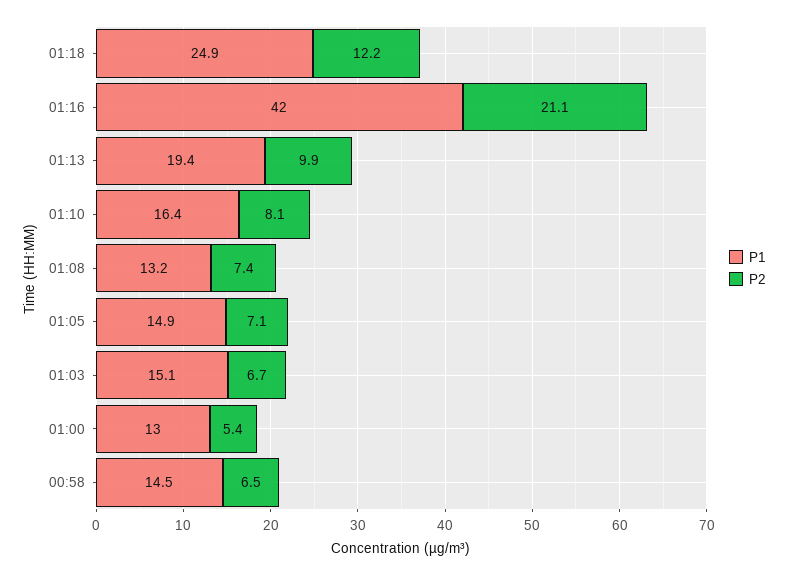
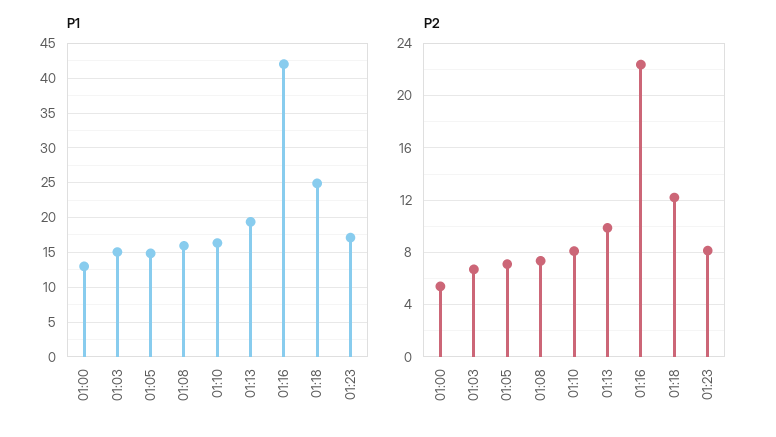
P2, 01:16: 21.1 -> 22.5
P1, 01:08: 13.2 -> 16
P1, 00:58: 14.5 -> none
P2, 00:58: 6.5 -> none
P1, 01:23: none -> 17
P2, 01:23: none -> 8

